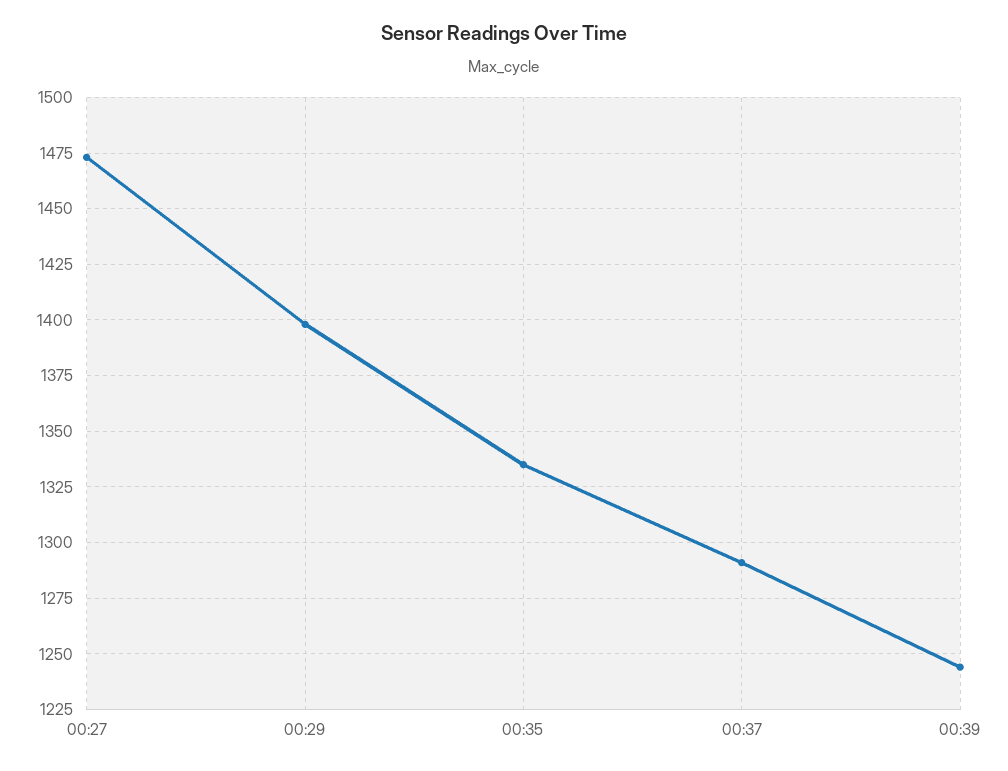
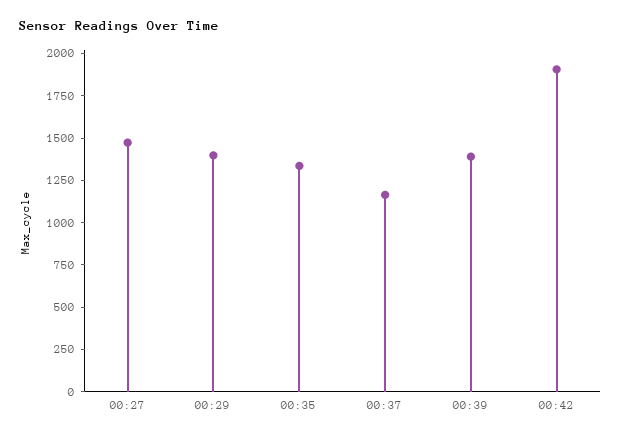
00:37: 1290 -> 1150
00:39: 1245 -> 1400
00:42: none -> 1900

